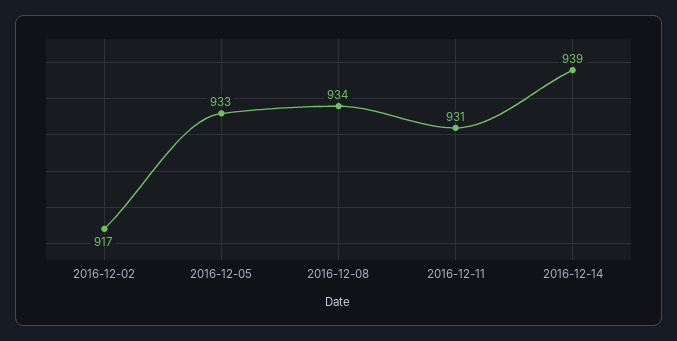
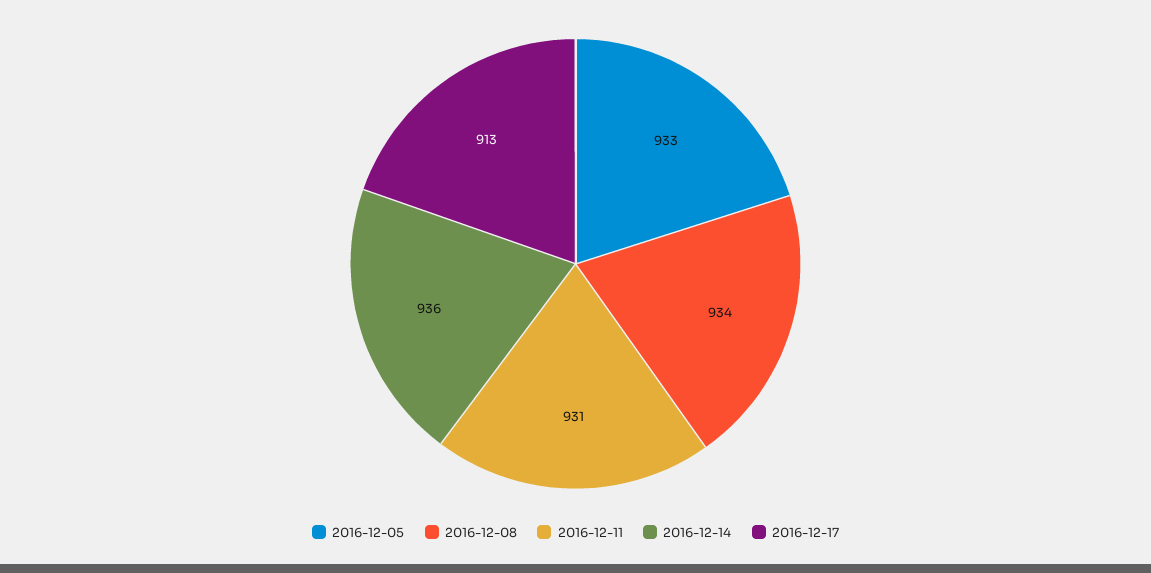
2016-12-02: 917 -> none
2016-12-14: 939 -> 936
2016-12-17: none -> 913

